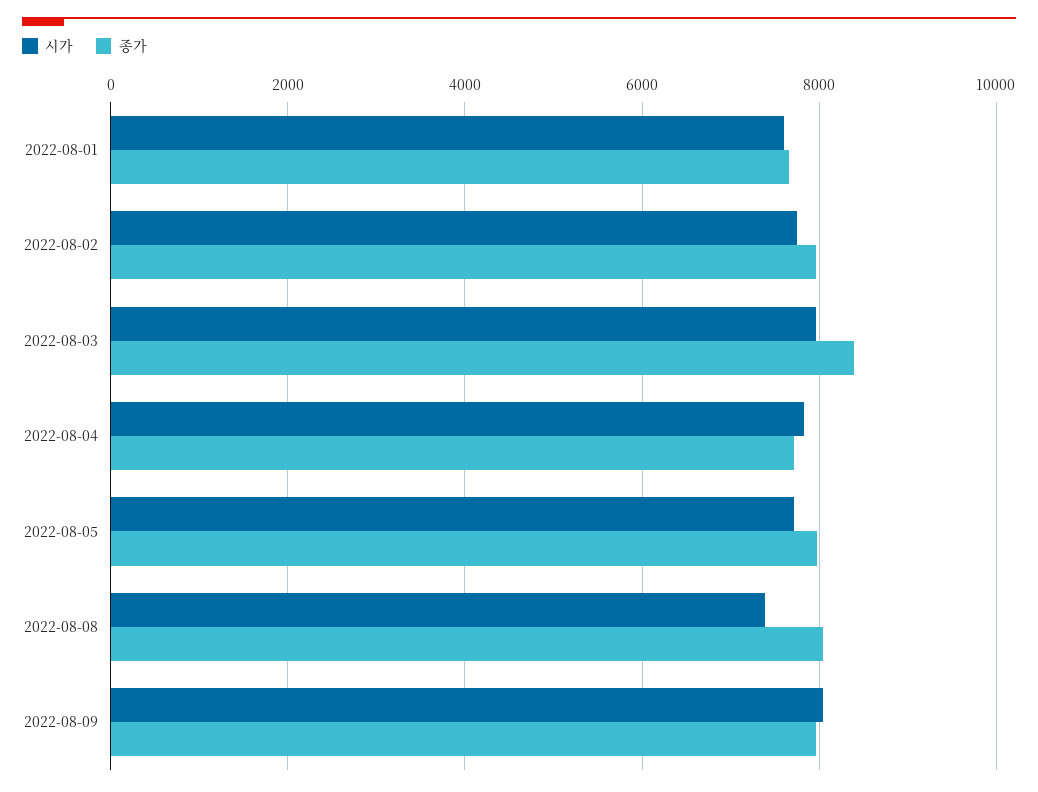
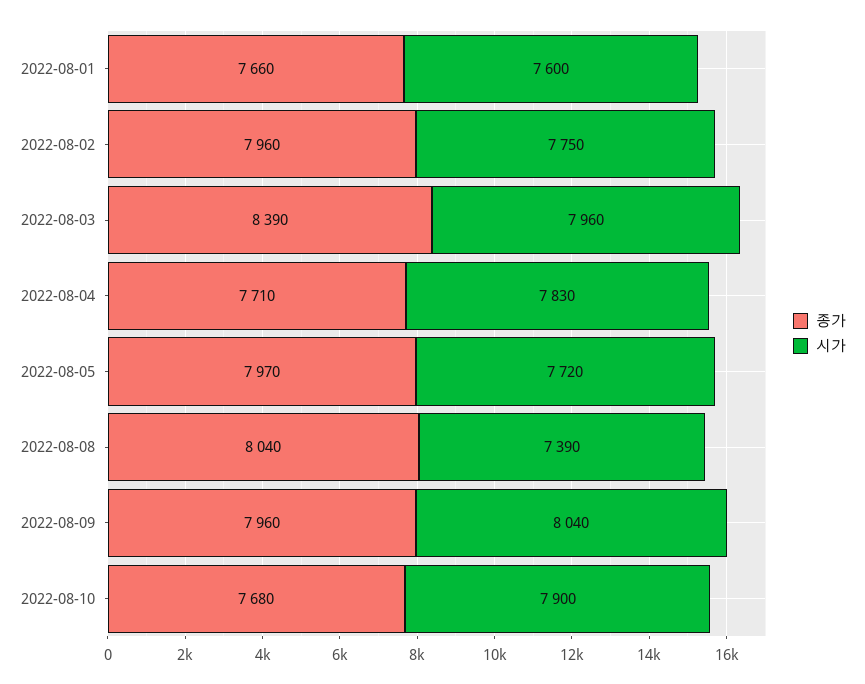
종가, 2022-08-10: none -> 7680
시가, 2022-08-10: none -> 7900

